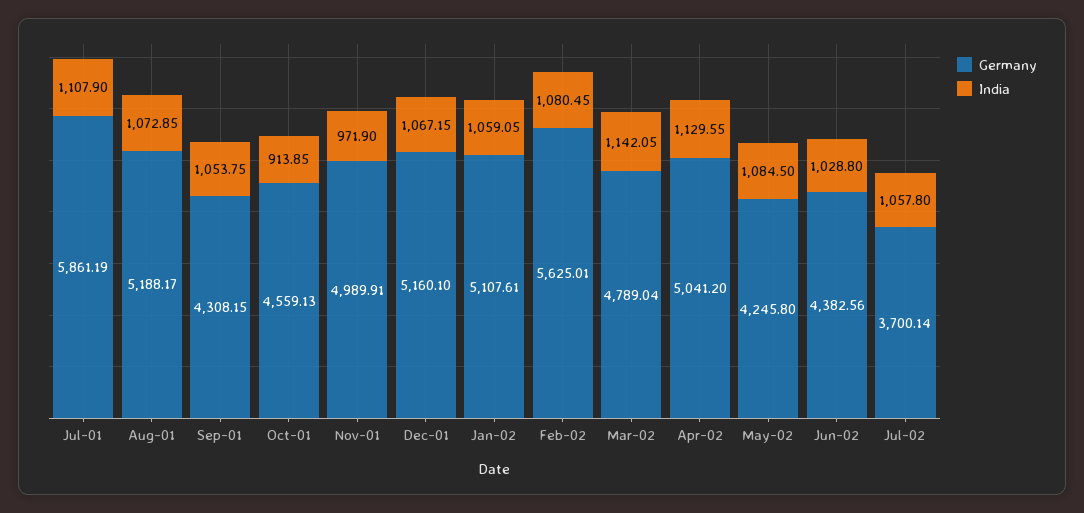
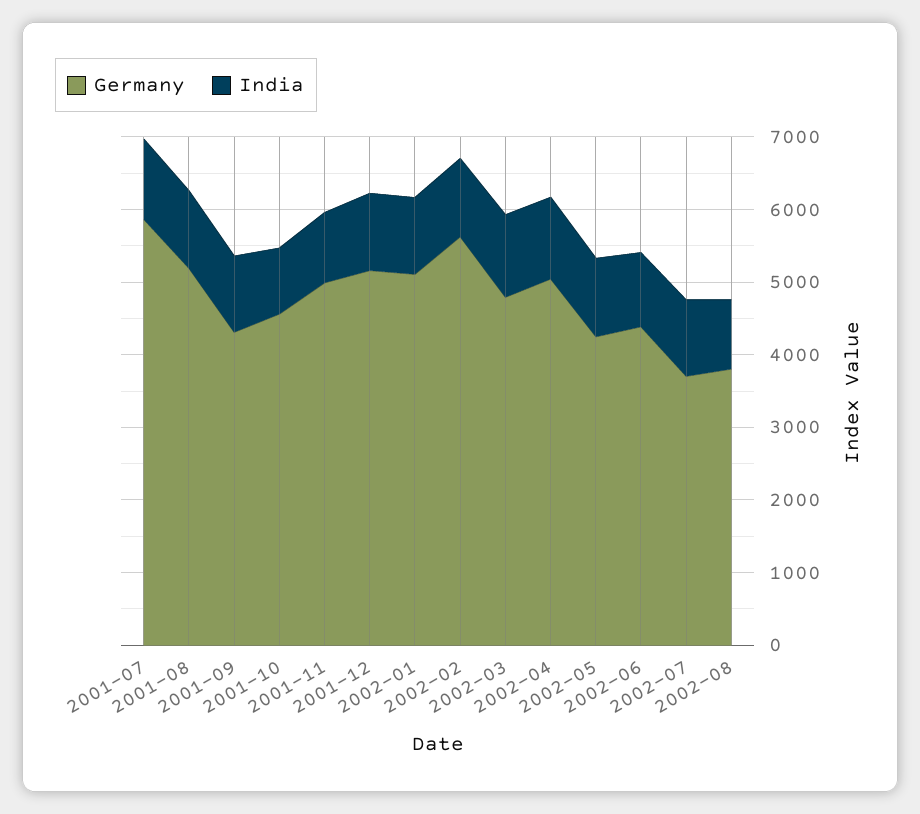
Germany, 2002-08: none -> 3800
India, 2002-08: none -> 1000

